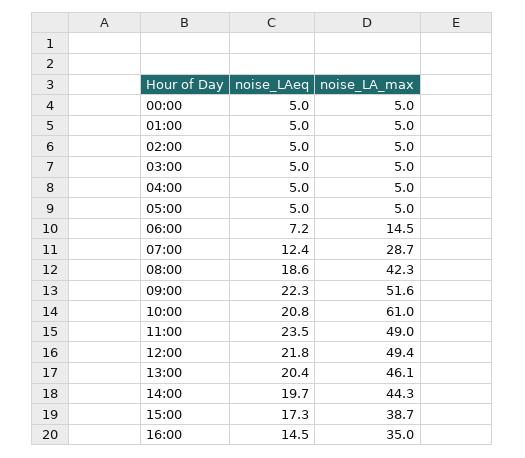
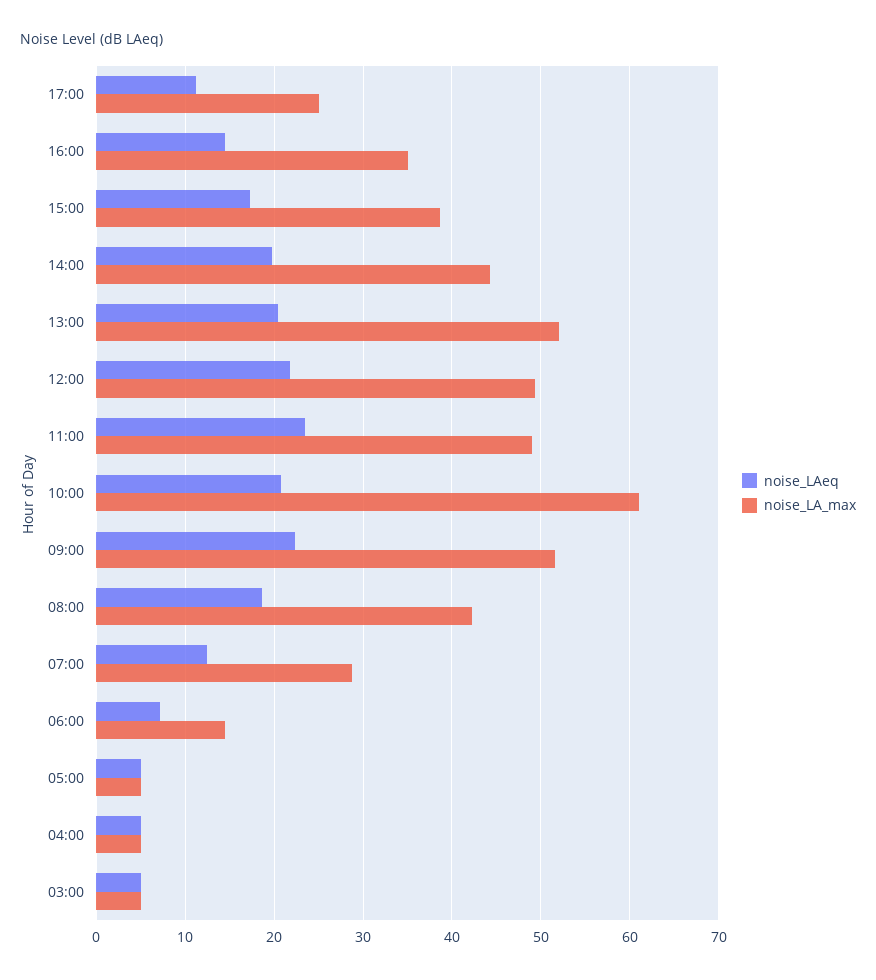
noise_LAeq, 00:00: 5 -> none
noise_LA_max, 00:00: 5 -> none
noise_LAeq, 01:00: 5 -> none
noise_LA_max, 01:00: 5 -> none
noise_LAeq, 02:00: 5 -> none
noise_LA_max, 02:00: 5 -> none
noise_LA_max, 13:00: 46.1 -> 52
noise_LAeq, 17:00: none -> 11
noise_LA_max, 17:00: none -> 25

